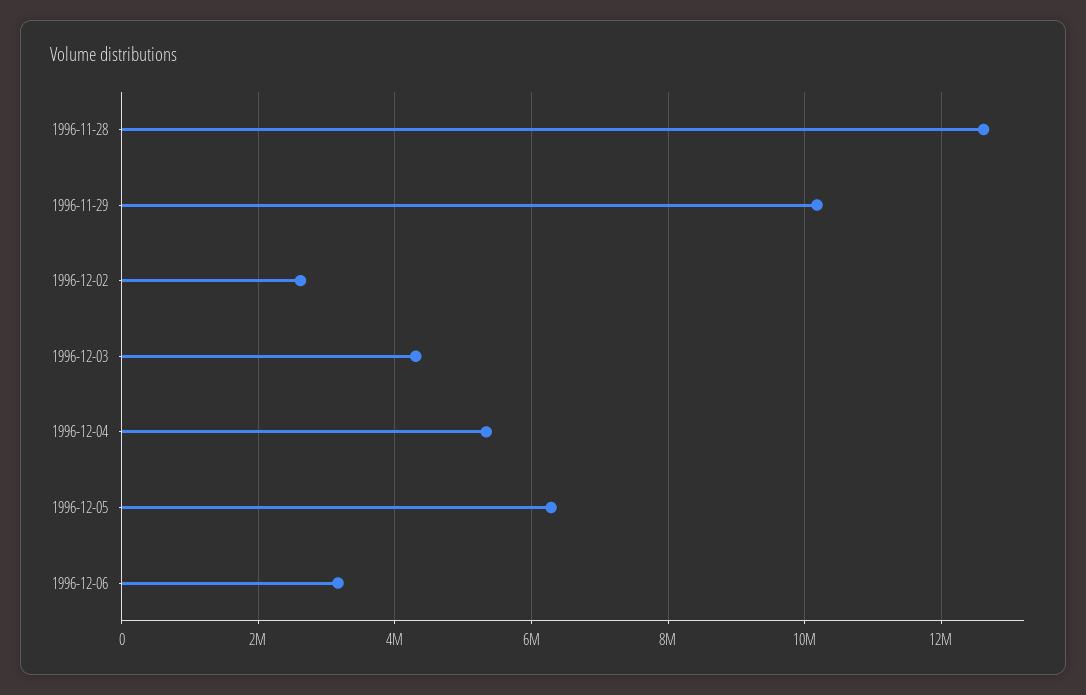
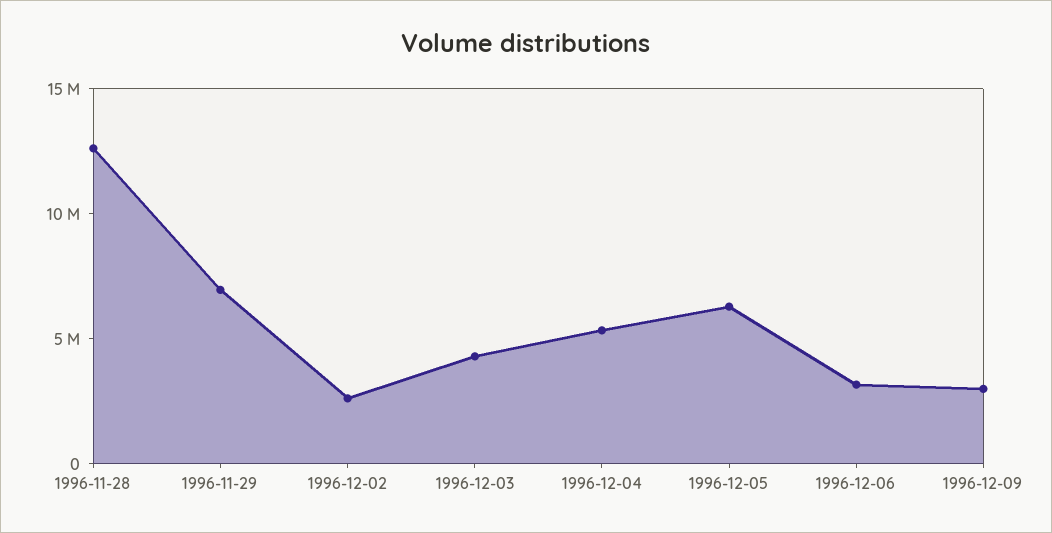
1996-11-29: 10200000 -> 7000000
1996-12-09: none -> 3000000

